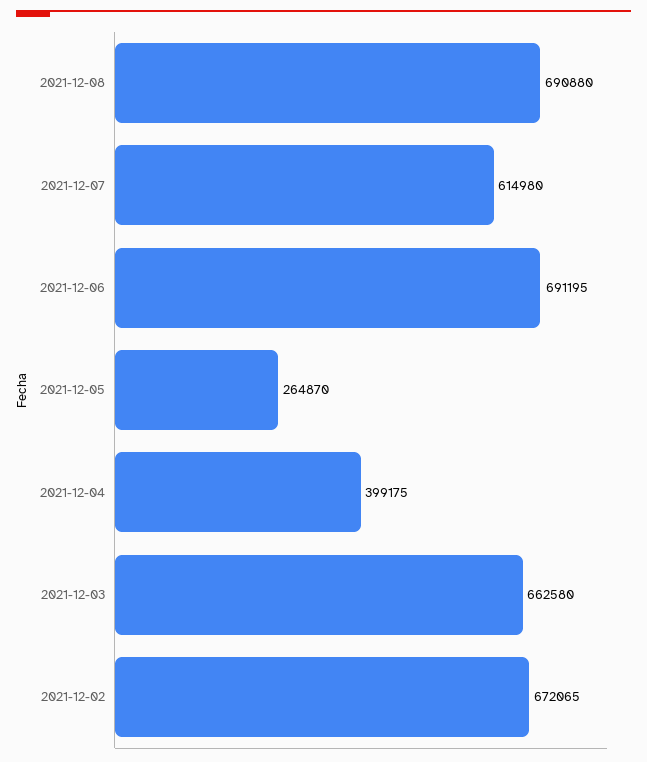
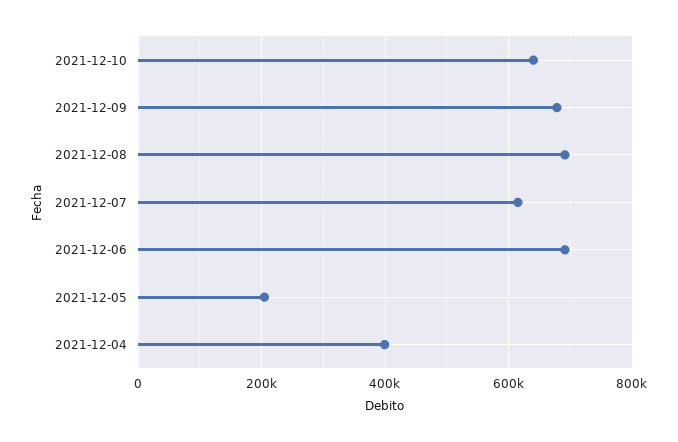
2021-12-05: 264870 -> 200000
2021-12-03: 662580 -> none
2021-12-02: 672065 -> none
2021-12-10: none -> 640000
2021-12-09: none -> 680000

